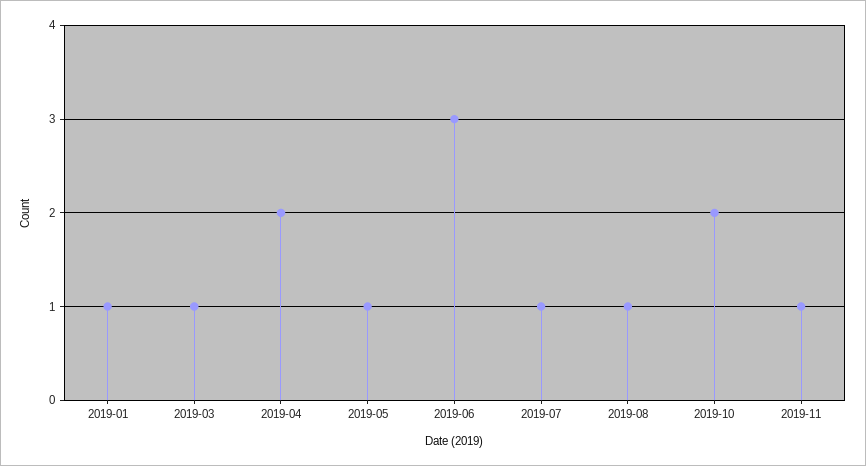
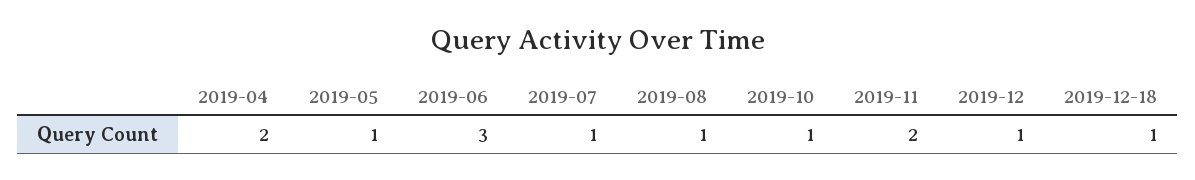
2019-01: 1 -> none
2019-03: 1 -> none
2019-10: 2 -> 1
2019-11: 1 -> 2
2019-12: none -> 1
2019-12-18: none -> 1

